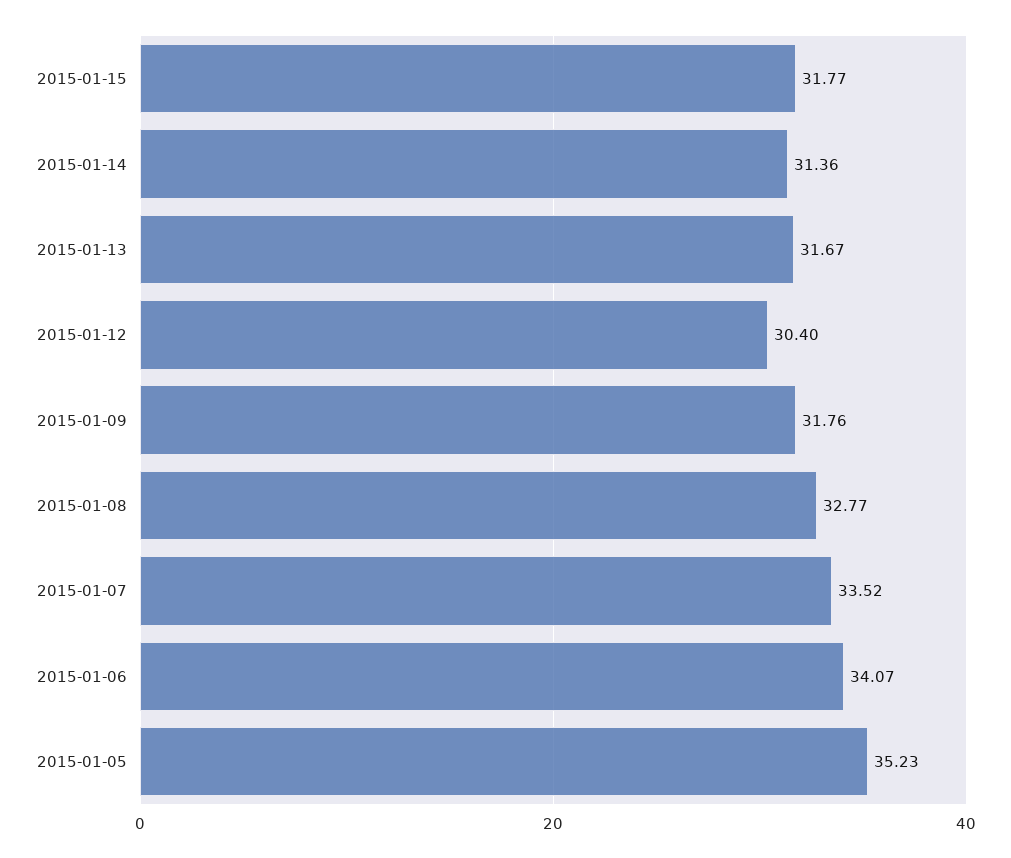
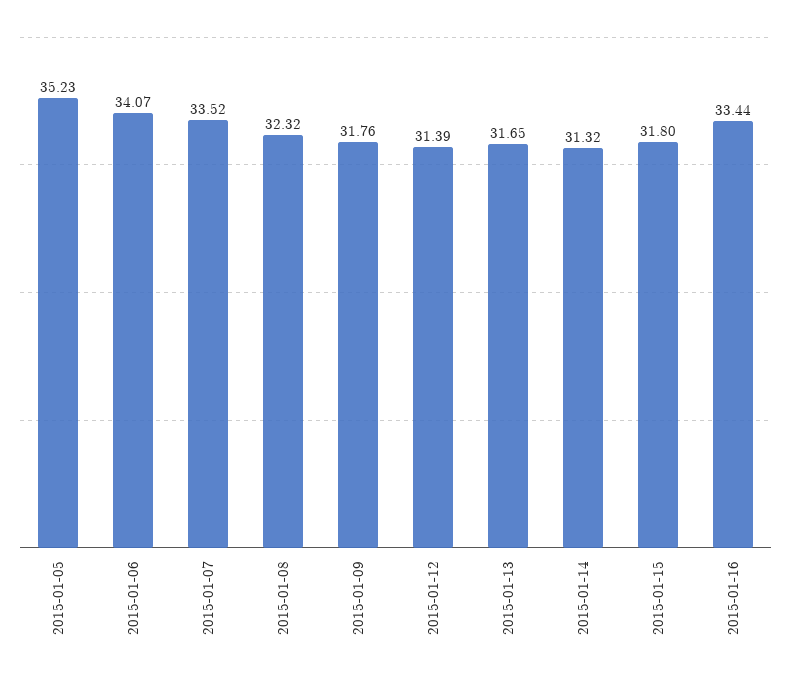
2015-01-15: 31.77 -> 31.8
2015-01-14: 31.36 -> 31.32
2015-01-13: 31.67 -> 31.65
2015-01-12: 30.4 -> 31.39
2015-01-08: 32.77 -> 32.32
2015-01-16: none -> 33.44

